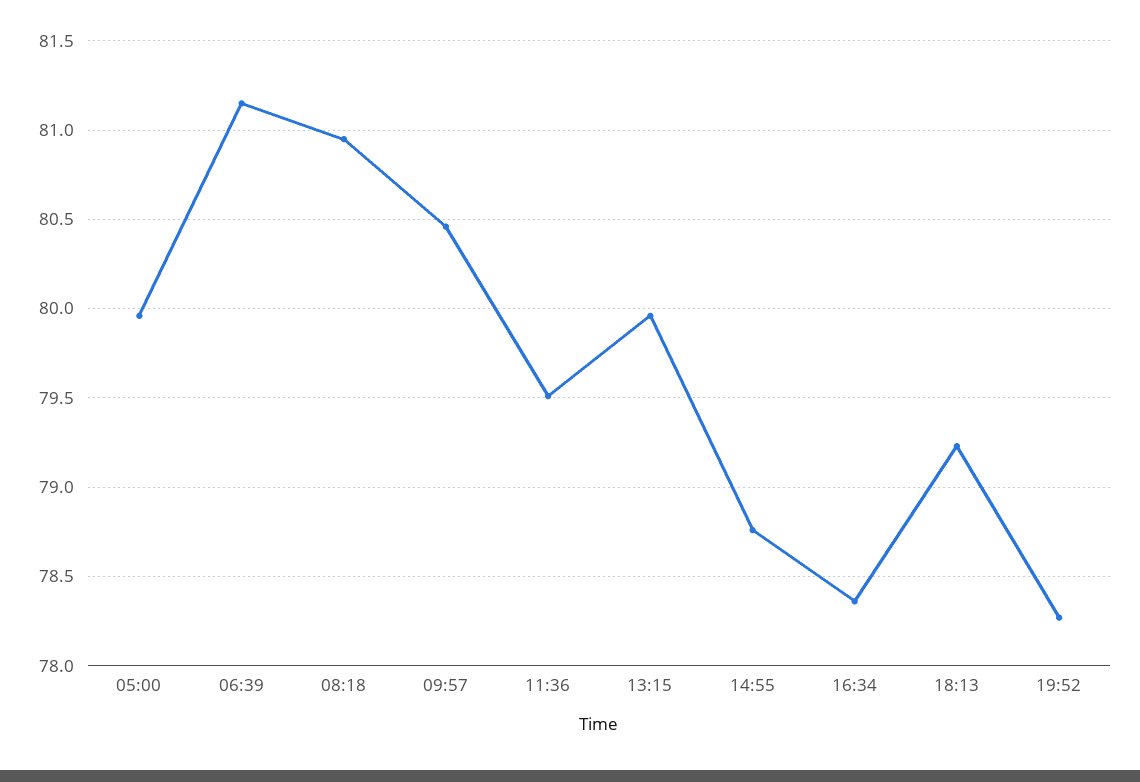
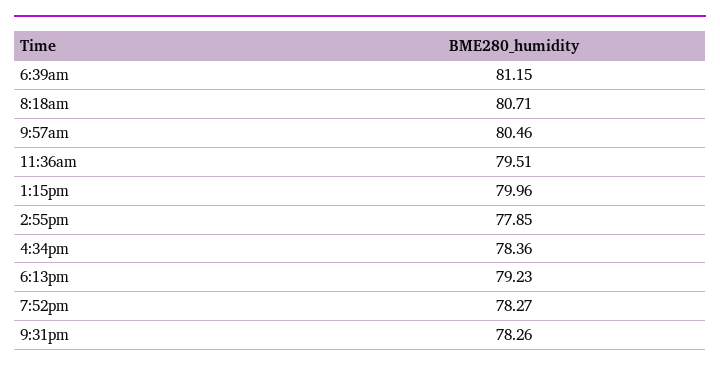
05:00: 79.95 -> none
08:18: 80.95 -> 80.71
14:55: 78.75 -> 77.85
9:31pm: none -> 78.26

